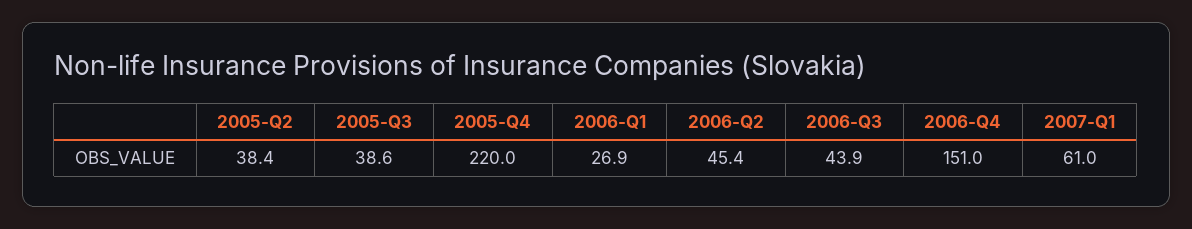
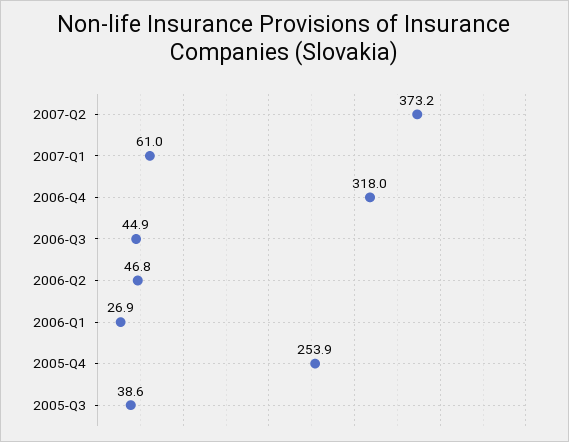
2005-Q2: 38.4 -> none
2005-Q4: 220 -> 253.9
2006-Q2: 45.4 -> 46.8
2006-Q3: 43.9 -> 44.9
2006-Q4: 151 -> 318
2007-Q2: none -> 373.2

